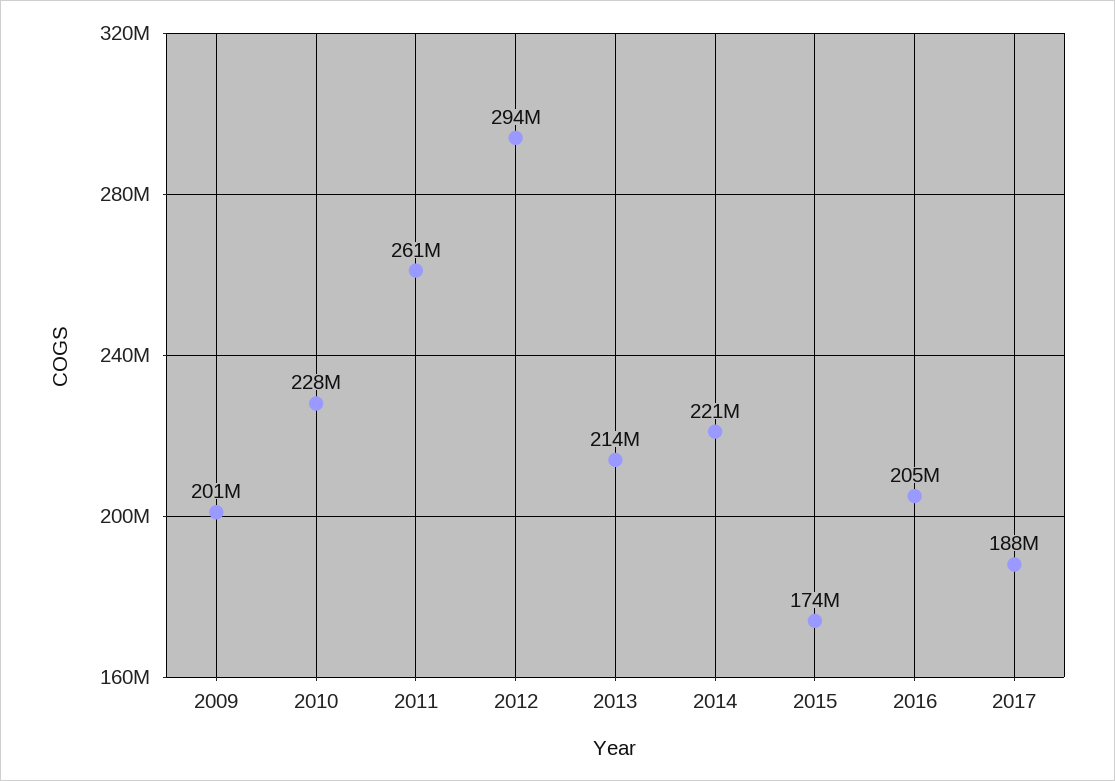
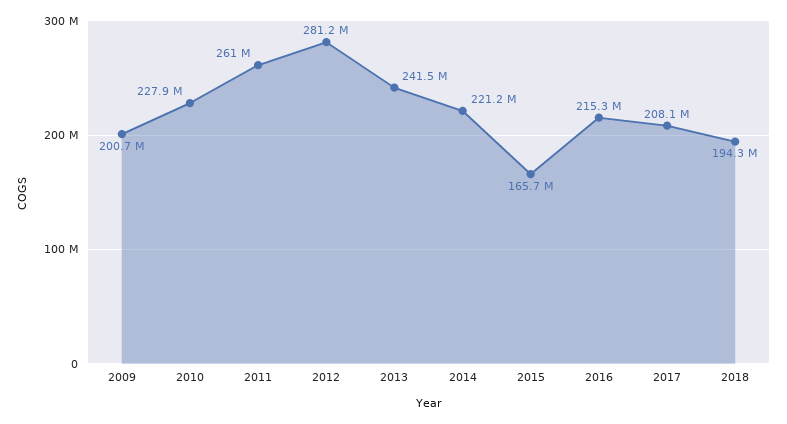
2012: 294000000 -> 281200000
2013: 214000000 -> 241500000
2015: 174000000 -> 165700000
2016: 205000000 -> 215300000
2017: 188000000 -> 208100000
2018: none -> 194300000

